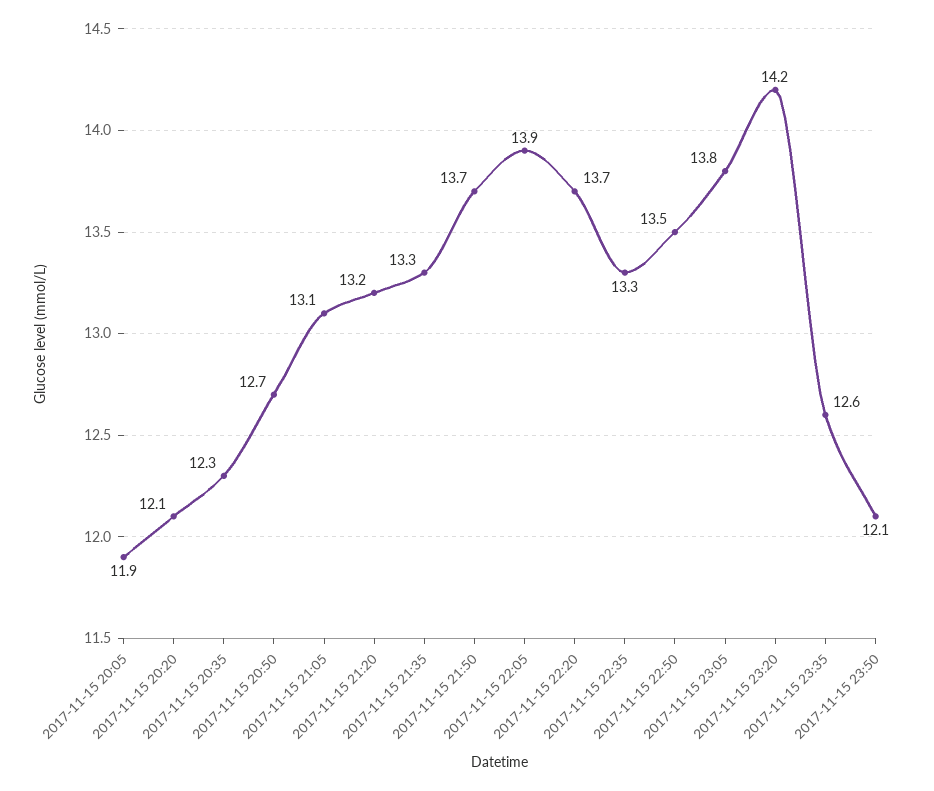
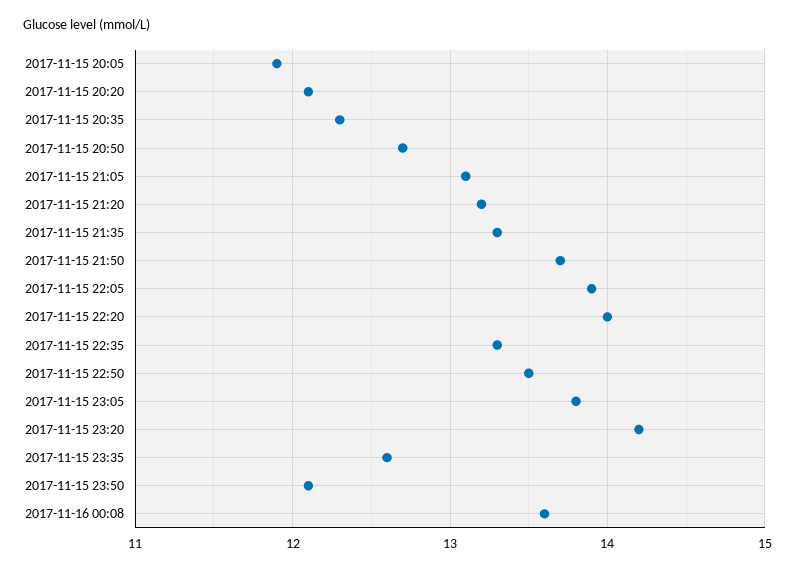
2017-11-15 22:20: 13.7 -> 14
2017-11-16 00:08: none -> 13.6

